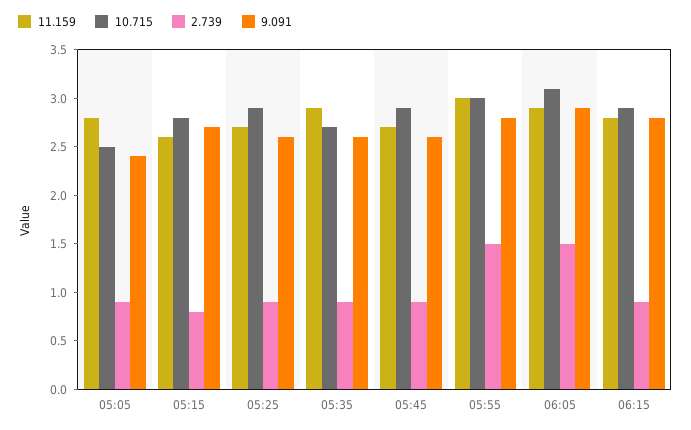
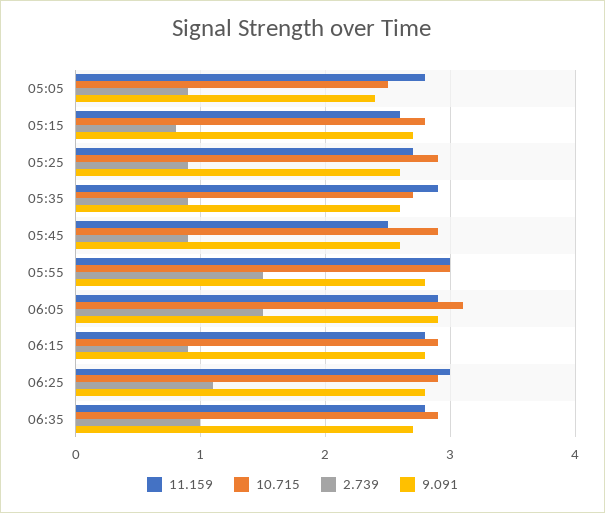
11.159, 05:45: 2.7 -> 2.5
11.159, 06:25: none -> 3
10.715, 06:25: none -> 2.9
2.739, 06:25: none -> 1.1
9.091, 06:25: none -> 2.8
11.159, 06:35: none -> 2.8
10.715, 06:35: none -> 2.9
2.739, 06:35: none -> 1
9.091, 06:35: none -> 2.7

